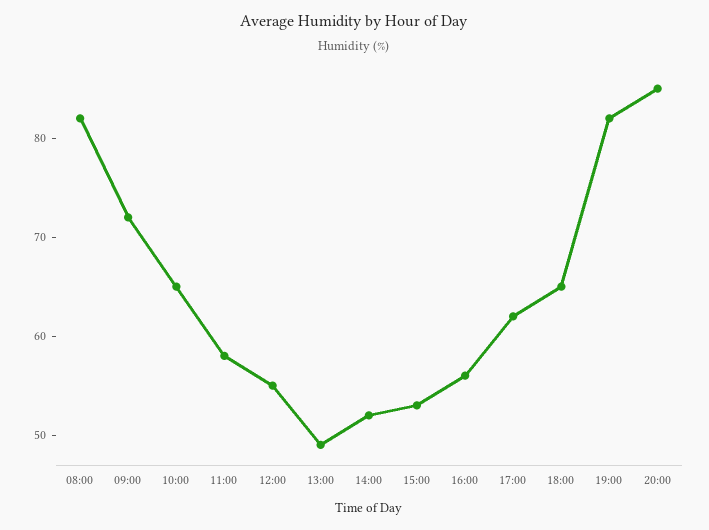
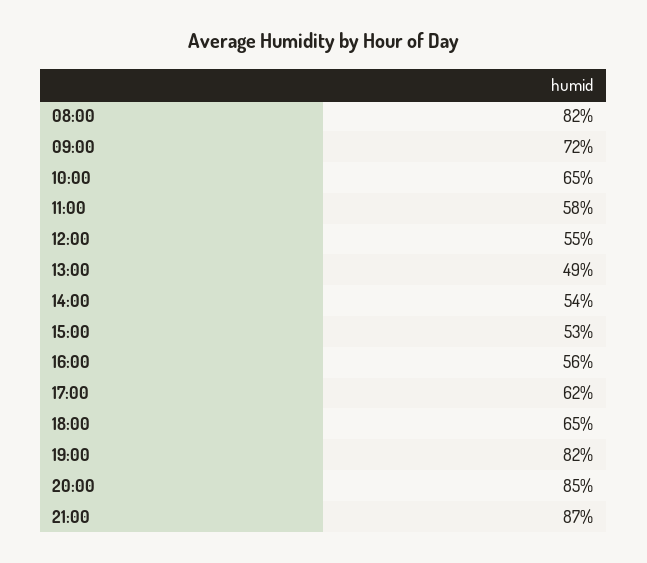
14:00: 52 -> 54
21:00: none -> 87

